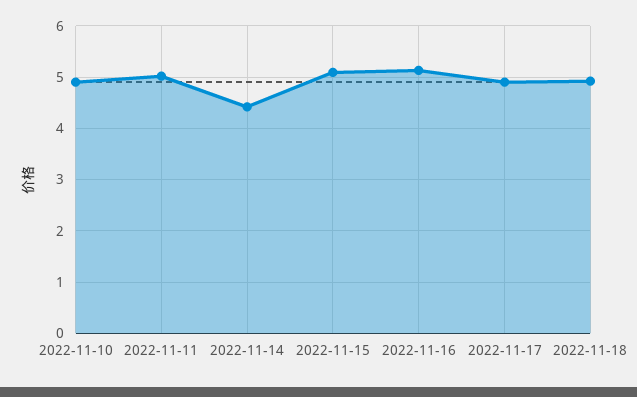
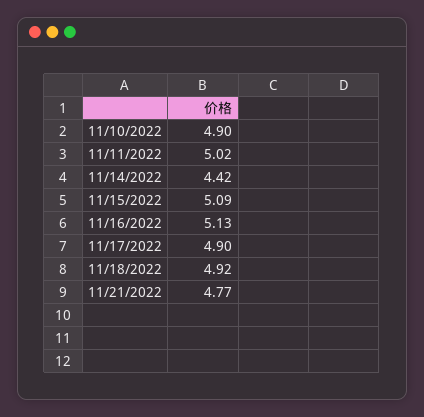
11/21/2022: none -> 4.77

